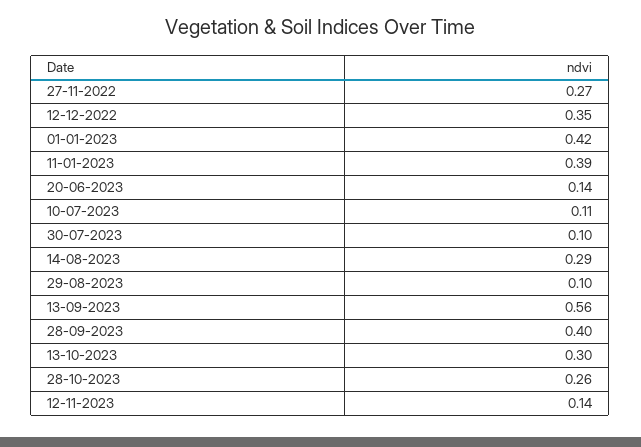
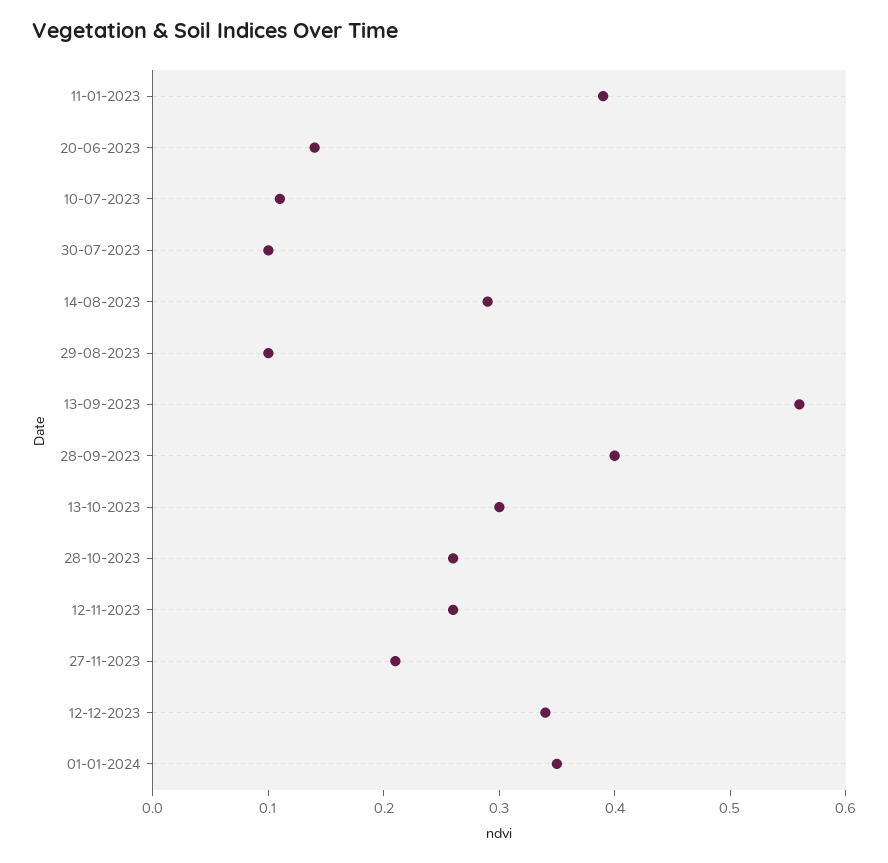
27-11-2022: 0.27 -> none
12-12-2022: 0.35 -> none
01-01-2023: 0.42 -> none
12-11-2023: 0.14 -> 0.26
27-11-2023: none -> 0.21
12-12-2023: none -> 0.34
01-01-2024: none -> 0.35

